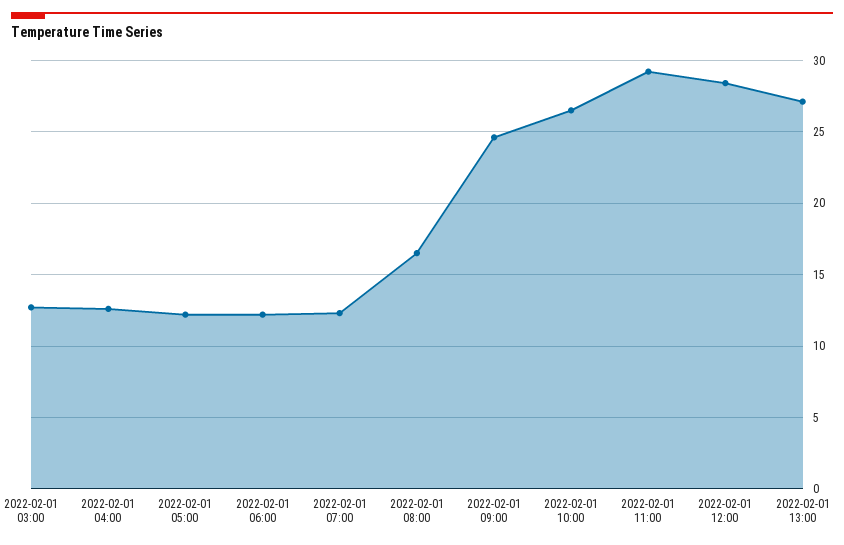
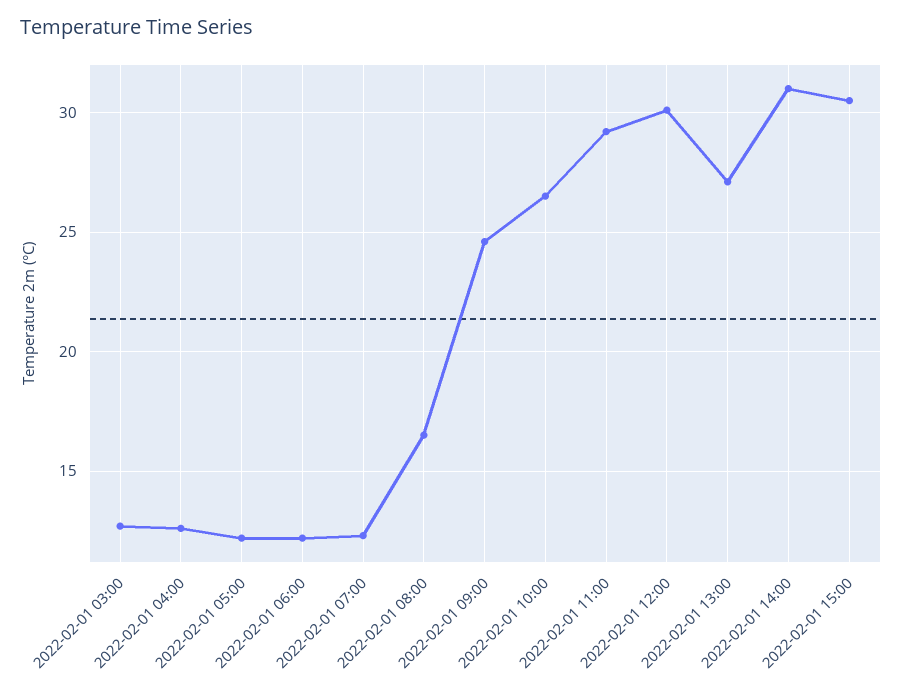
2022-02-01 12:00: 28.5 -> 30
2022-02-01 14:00: none -> 31
2022-02-01 15:00: none -> 30.5

